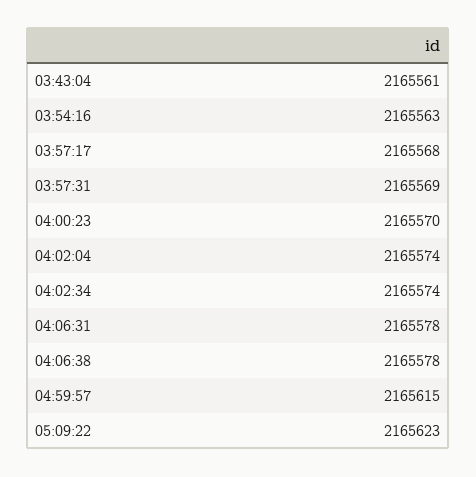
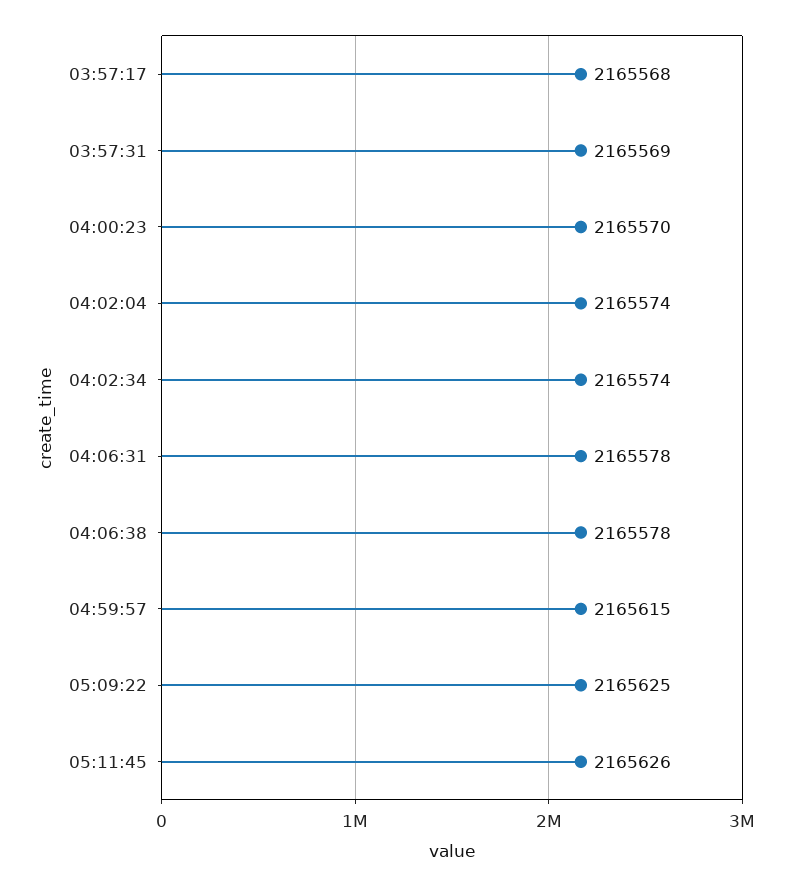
03:43:04: 2165561 -> none
03:54:16: 2165563 -> none
05:09:22: 2165623 -> 2165625
05:11:45: none -> 2165626

